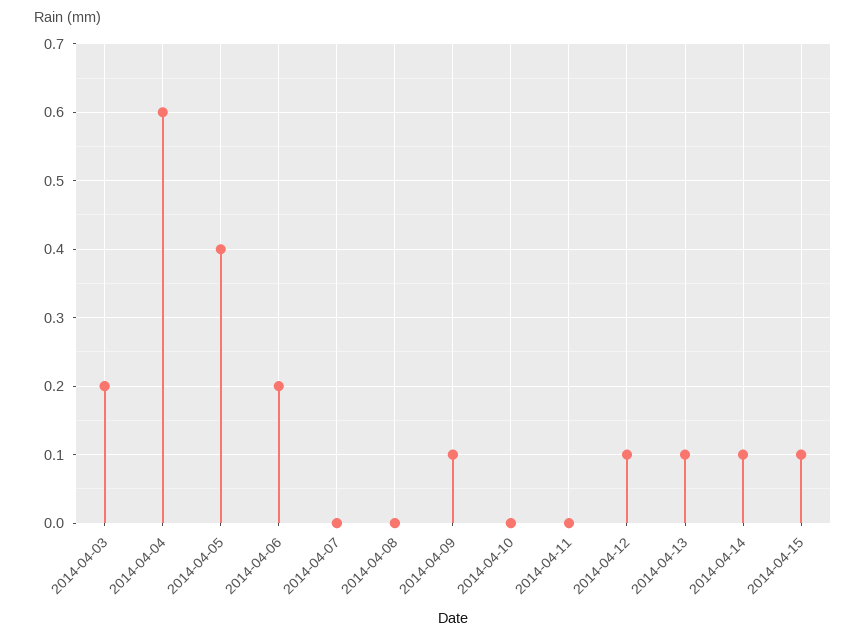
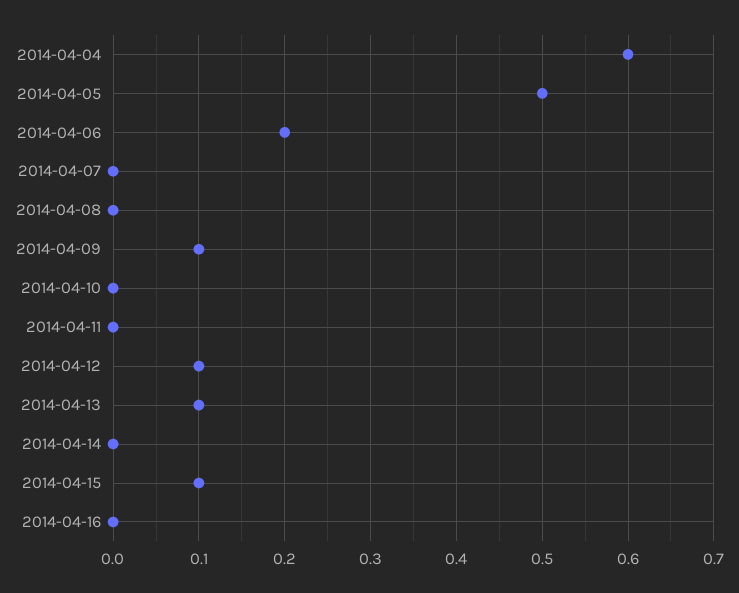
2014-04-03: 0.2 -> none
2014-04-05: 0.4 -> 0.5
2014-04-14: 0.1 -> 0
2014-04-16: none -> 0

